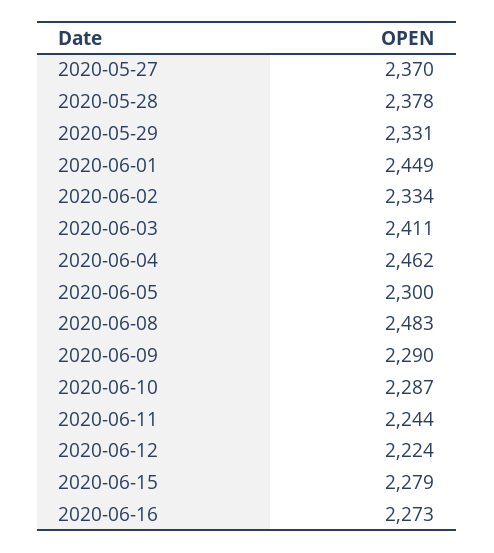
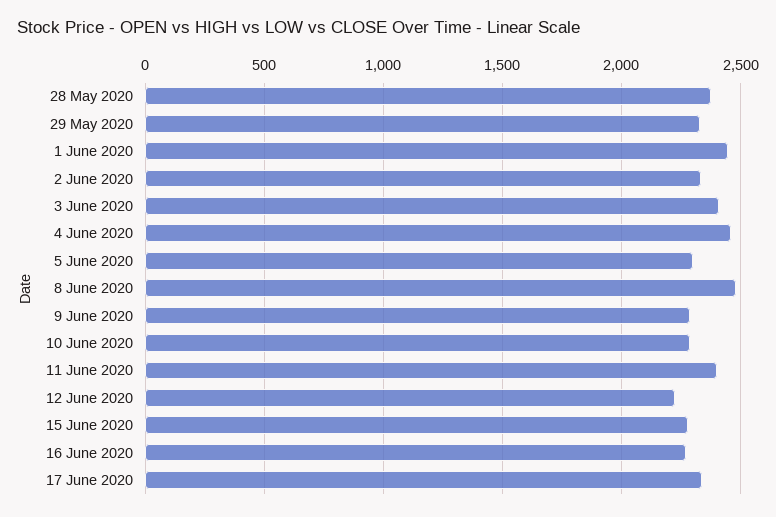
2020-05-27: 2370 -> none
2020-06-11: 2244 -> 2400
17 June 2020: none -> 2350

